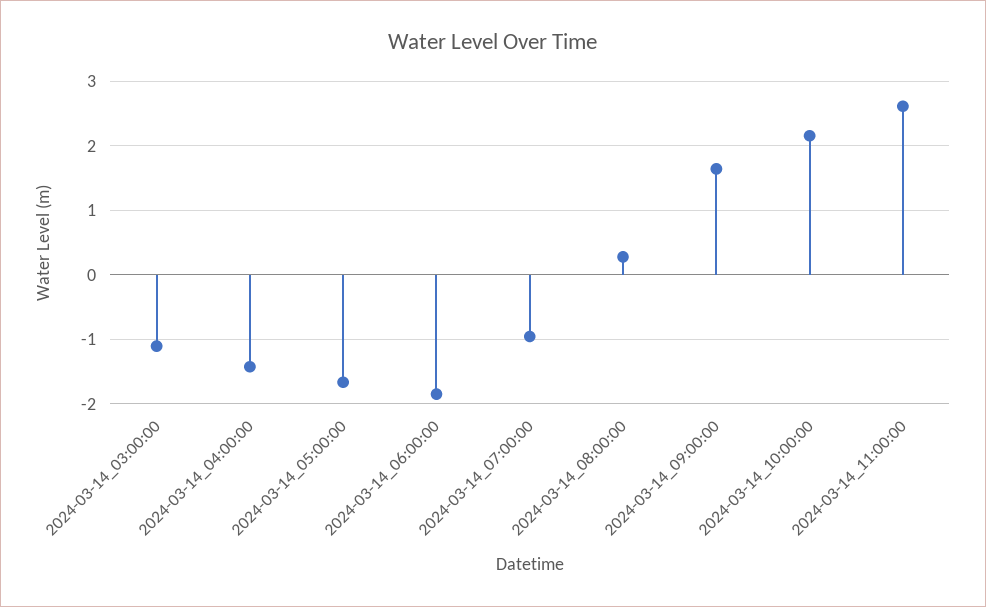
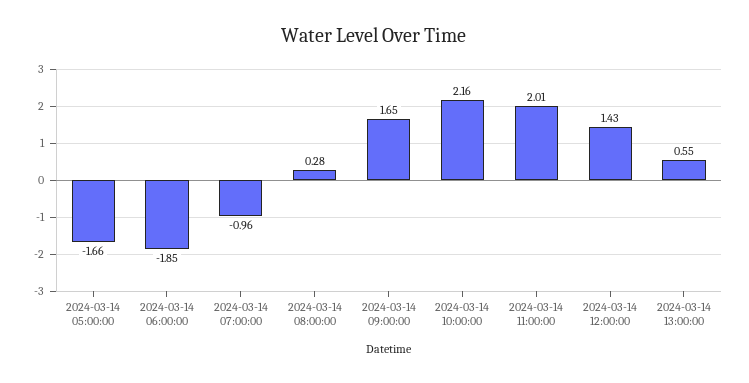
2024-03-14_03:00:00: -1.1 -> none
2024-03-14_04:00:00: -1.4 -> none
2024-03-14_11:00:00: 2.6 -> 2.01
2024-03-14 12:00:00: none -> 1.43
2024-03-14 13:00:00: none -> 0.55

